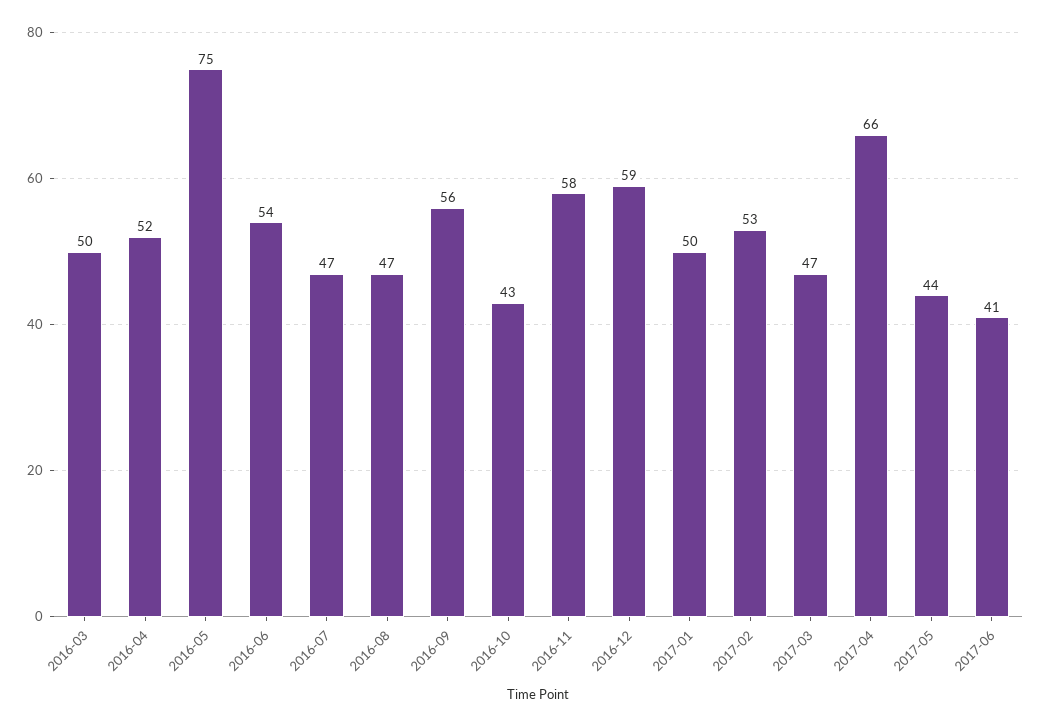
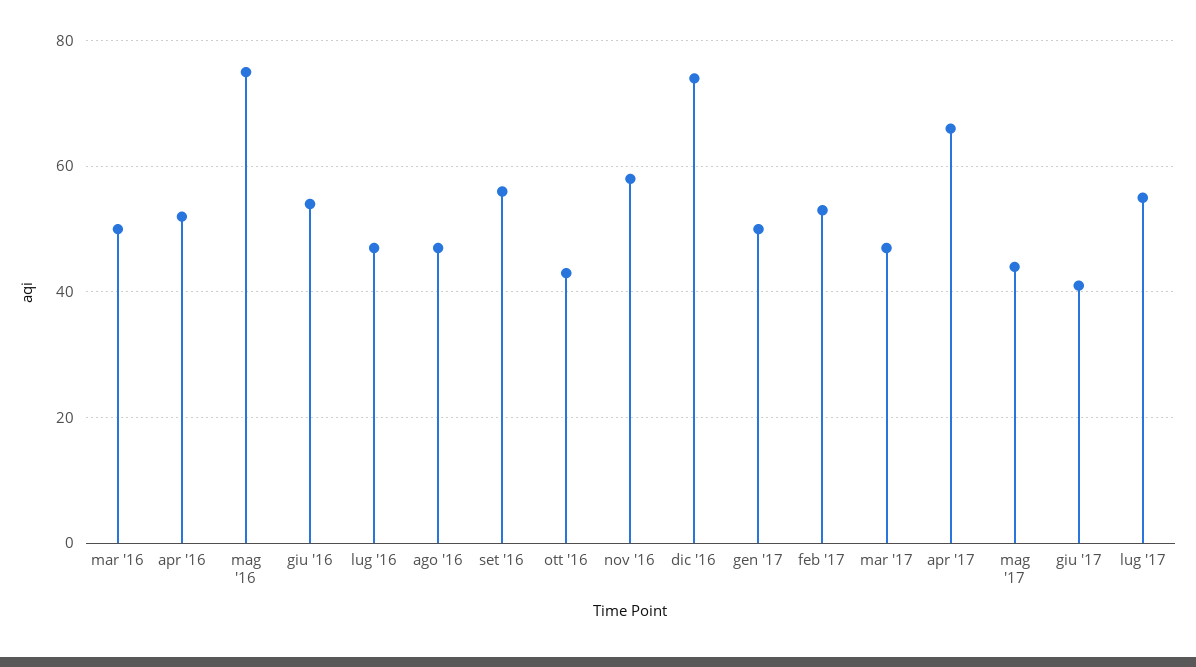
2016-12: 59 -> 75
lug '17: none -> 55

